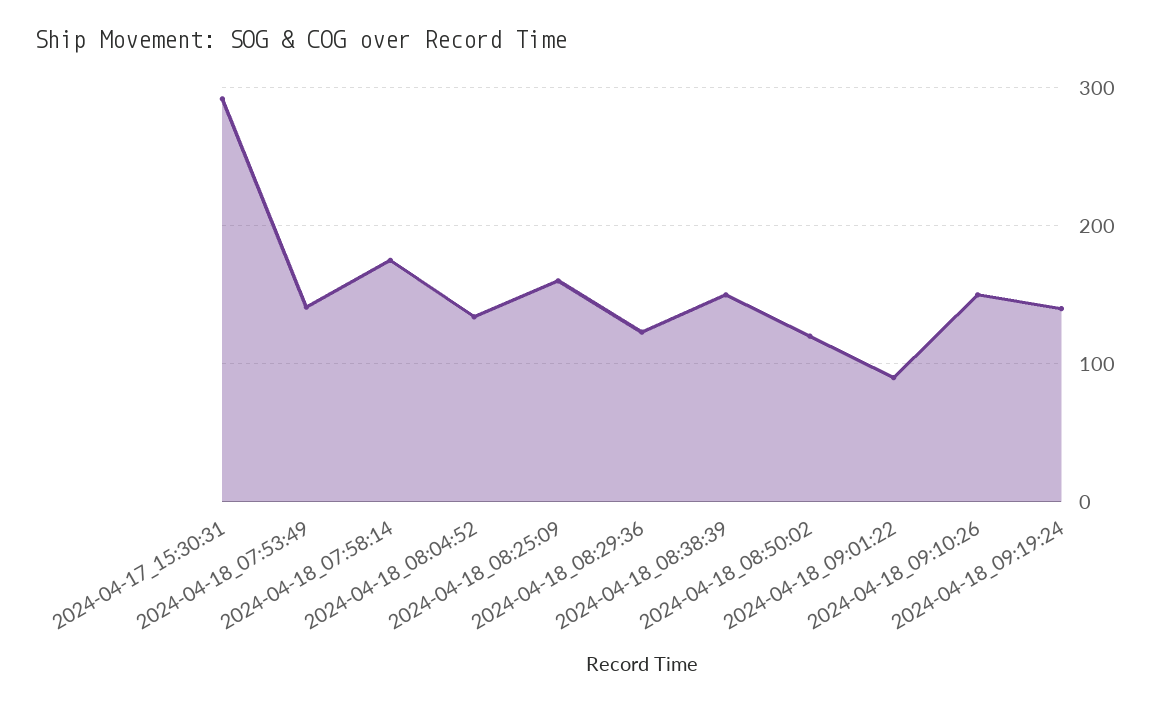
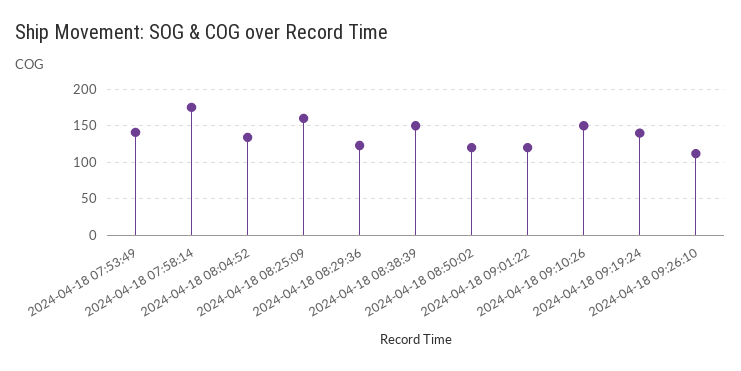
2024-04-17_15:30:31: 290 -> none
2024-04-18_09:01:22: 90 -> 120
2024-04-18 09:26:10: none -> 110

